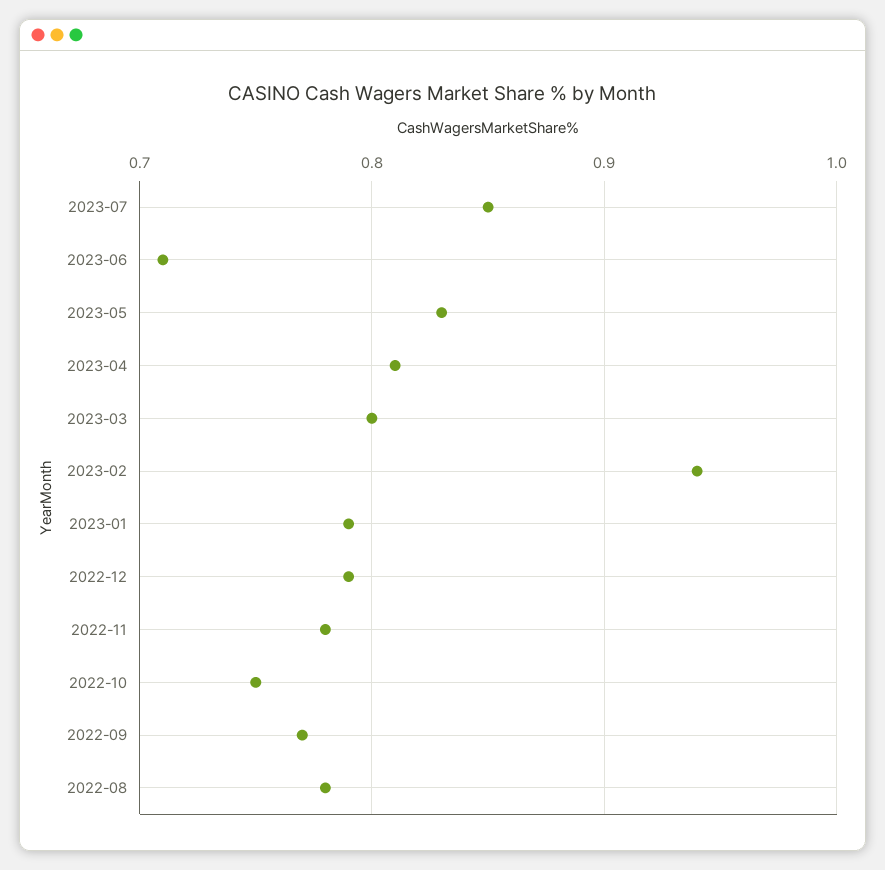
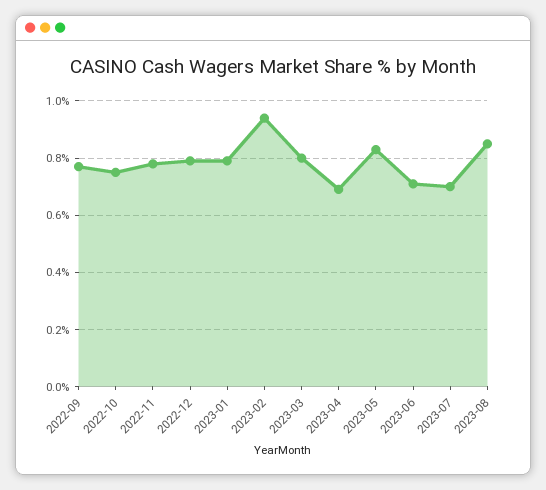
2023-07: 0.85 -> 0.7
2023-04: 0.81 -> 0.7
2022-08: 0.78 -> none
2023-08: none -> 0.85

